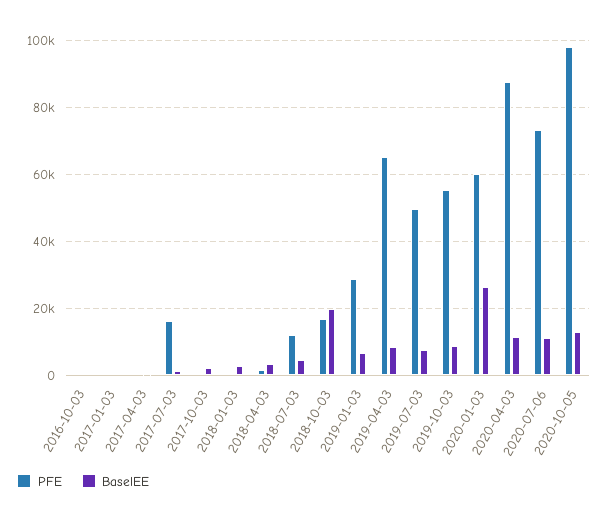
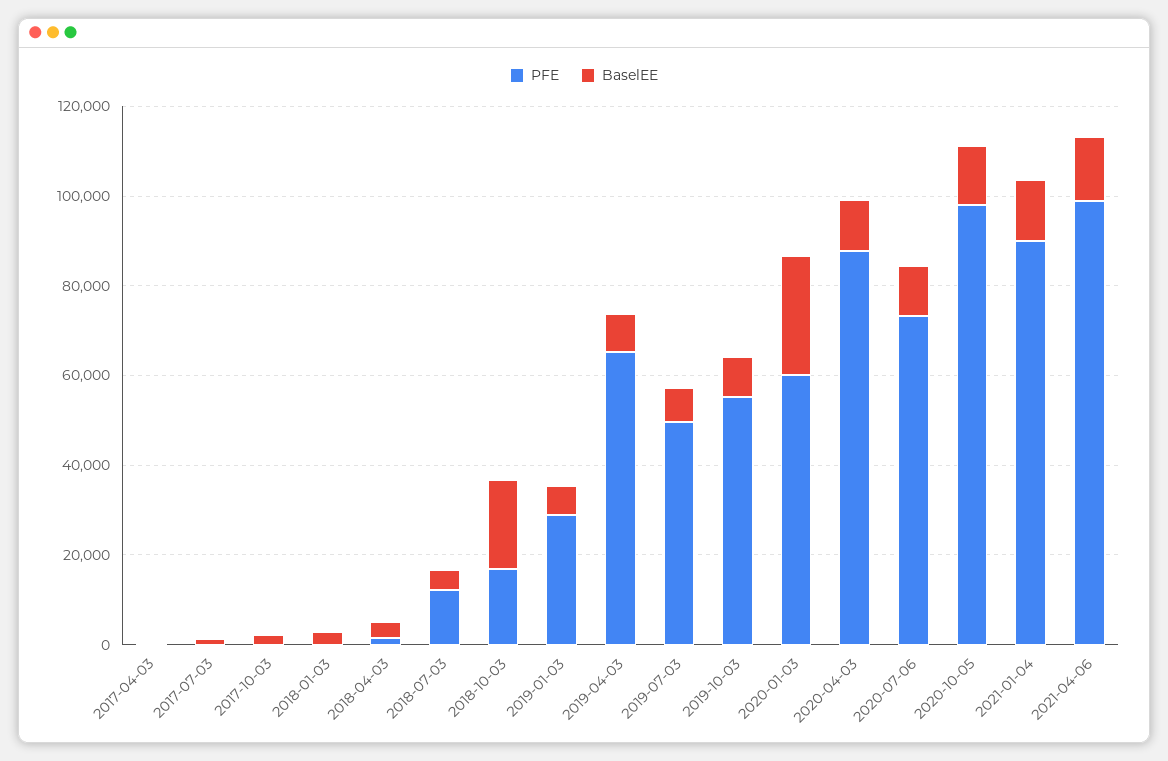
PFE, 2016-10-03: 0 -> none
BaselEE, 2016-10-03: 0 -> none
PFE, 2017-01-03: 0 -> none
BaselEE, 2017-01-03: 0 -> none
PFE, 2017-07-03: 16000 -> 0
PFE, 2021-01-04: none -> 90000
BaselEE, 2021-01-04: none -> 15000
PFE, 2021-04-06: none -> 100000
BaselEE, 2021-04-06: none -> 15000

